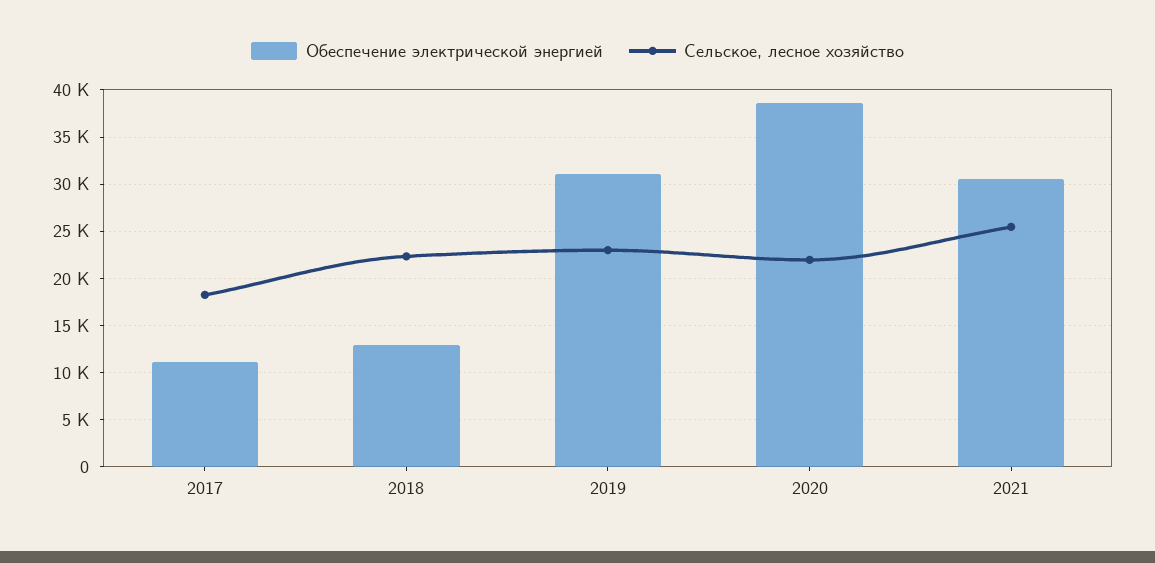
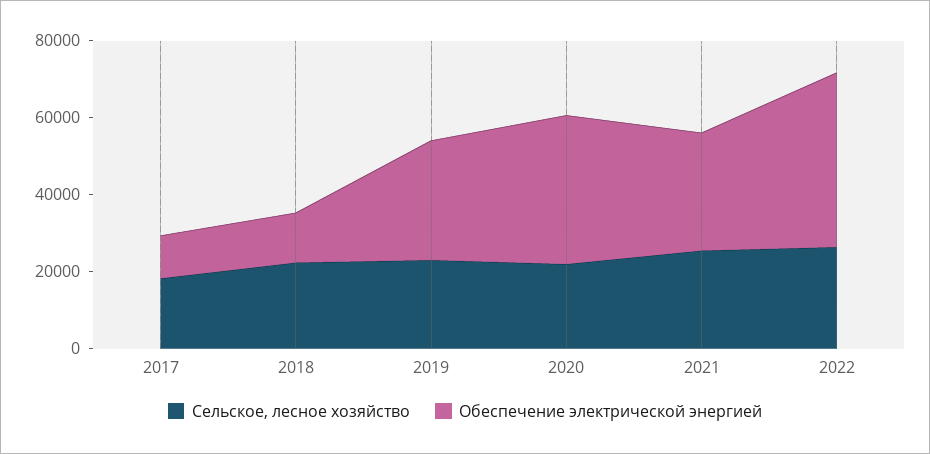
Сельское, лесное хозяйство, 2022: none -> 25000
Обеспечение электрической энергией, 2022: none -> 45000

